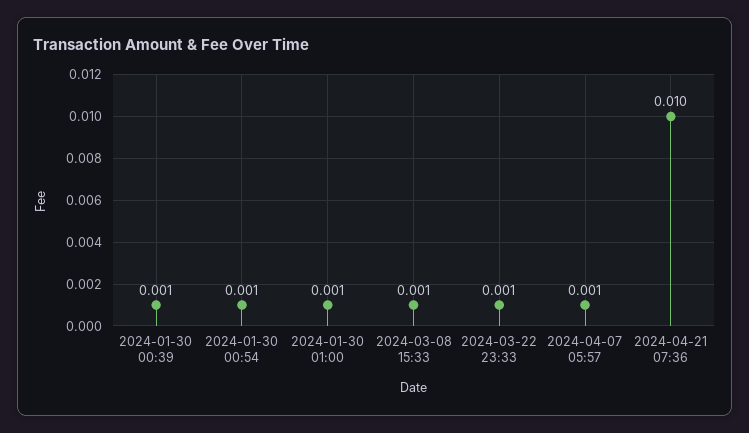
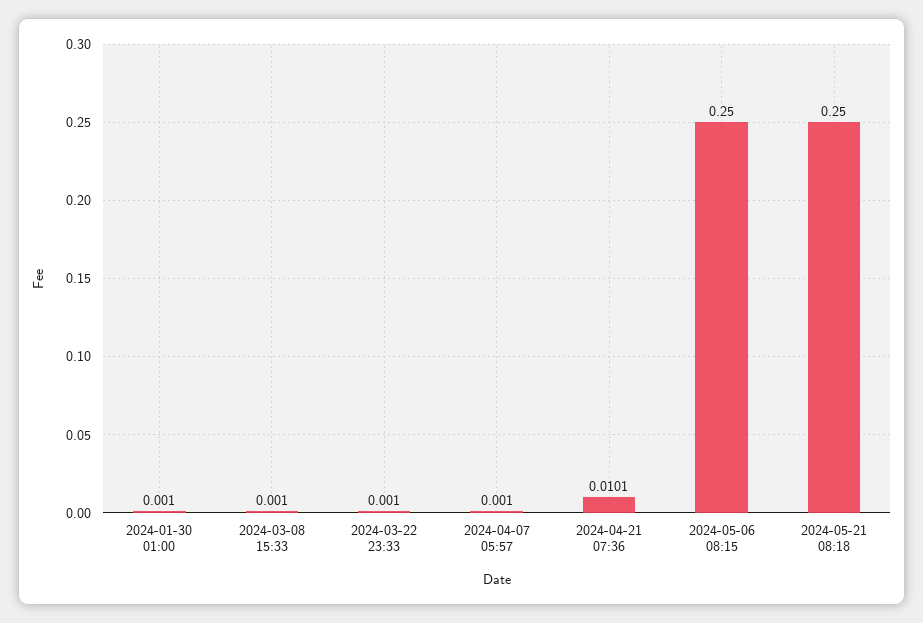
2024-01-30 00:39: 0.001 -> none
2024-01-30 00:54: 0.001 -> none
2024-04-21 07:36: 0.01 -> 0.0101
2024-05-06 08:15: none -> 0.25
2024-05-21 08:18: none -> 0.25

